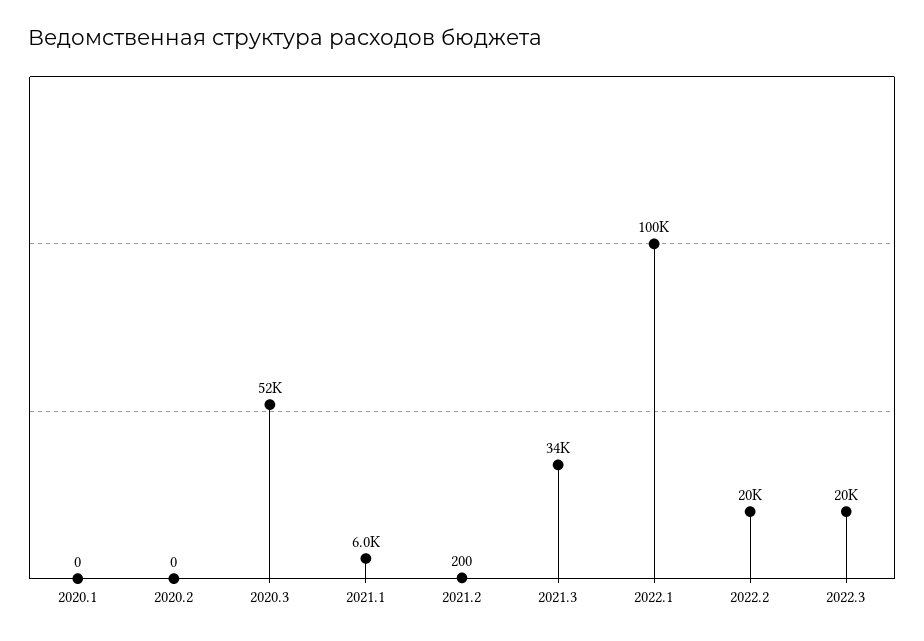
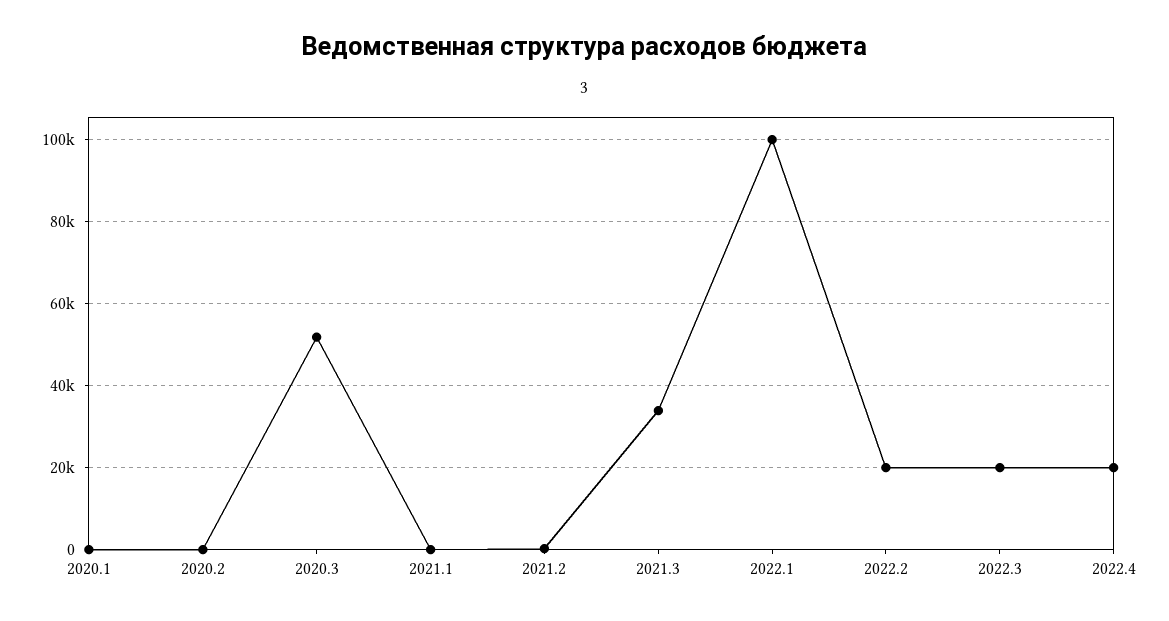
2021.1: 6000 -> 0
2022.4: none -> 20000

